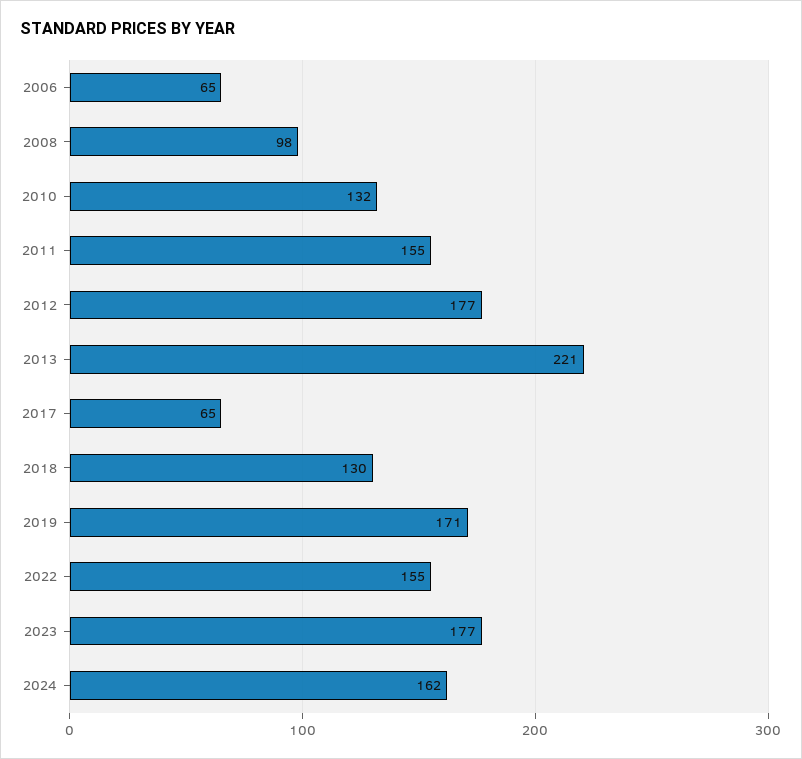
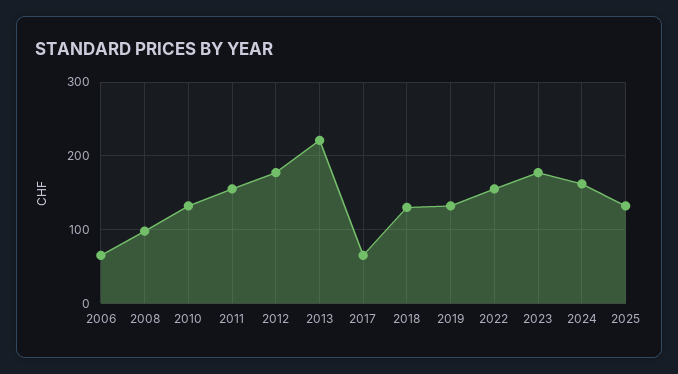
2019: 171 -> 130
2025: none -> 130

